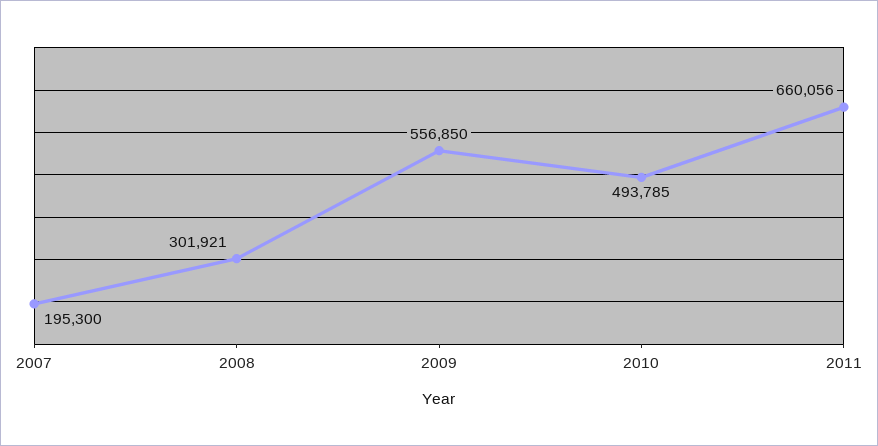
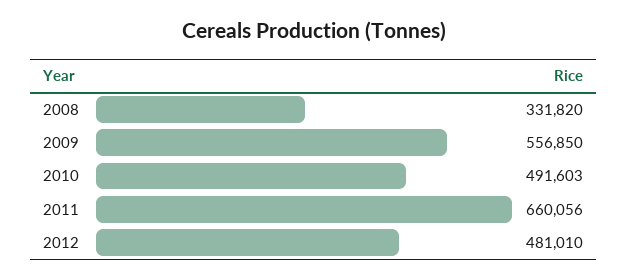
2007: 195300 -> none
2008: 301921 -> 331820
2010: 493785 -> 491603
2012: none -> 481010

